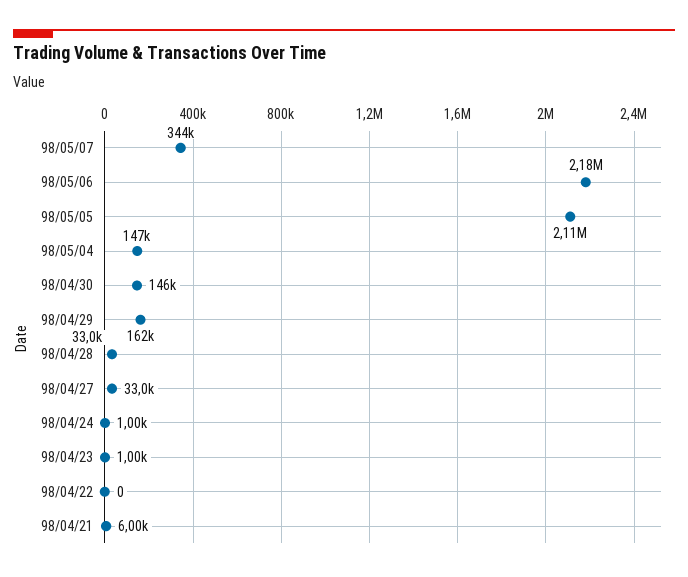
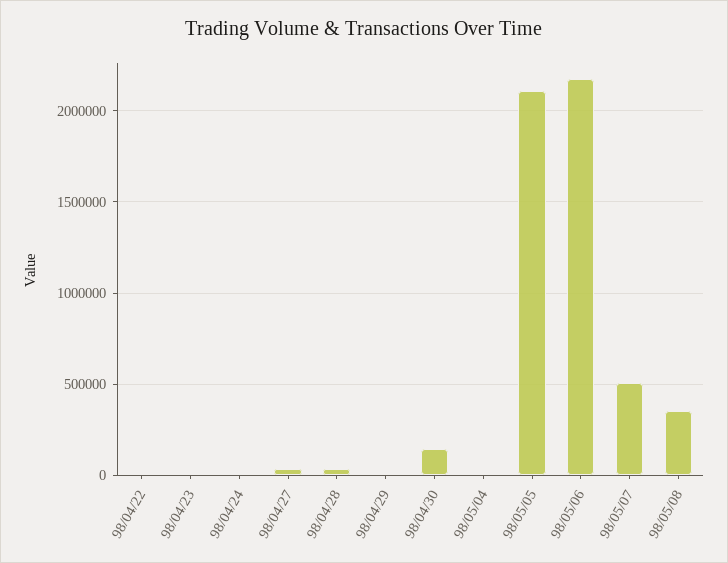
98/05/07: 344000 -> 500000
98/05/04: 147000 -> 0
98/04/29: 162000 -> 0
98/04/21: 6000 -> none
98/05/08: none -> 350000

